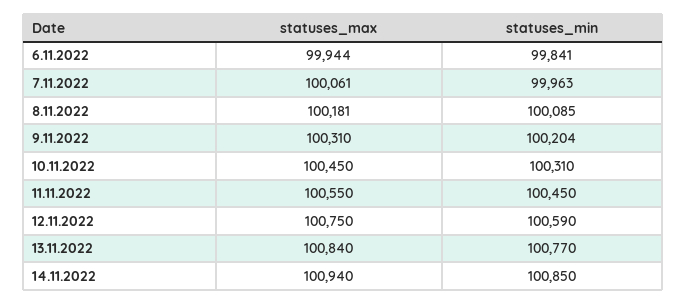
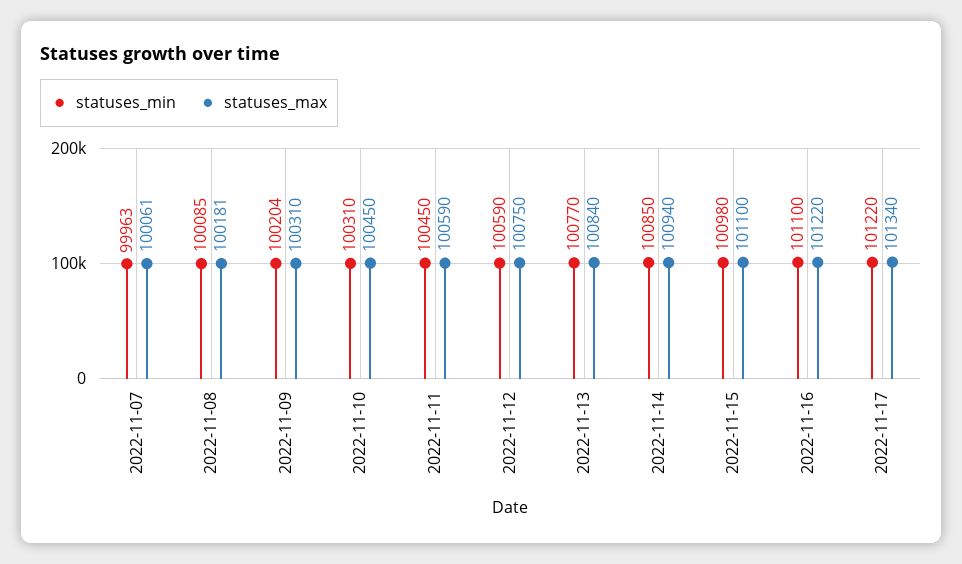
statuses_max, 6.11.2022: 99944 -> none
statuses_min, 6.11.2022: 99841 -> none
statuses_max, 11.11.2022: 100550 -> 100590
statuses_min, 2022-11-15: none -> 100980
statuses_max, 2022-11-15: none -> 101100
statuses_min, 2022-11-16: none -> 101100
statuses_max, 2022-11-16: none -> 101220
statuses_min, 2022-11-17: none -> 101220
statuses_max, 2022-11-17: none -> 101340

